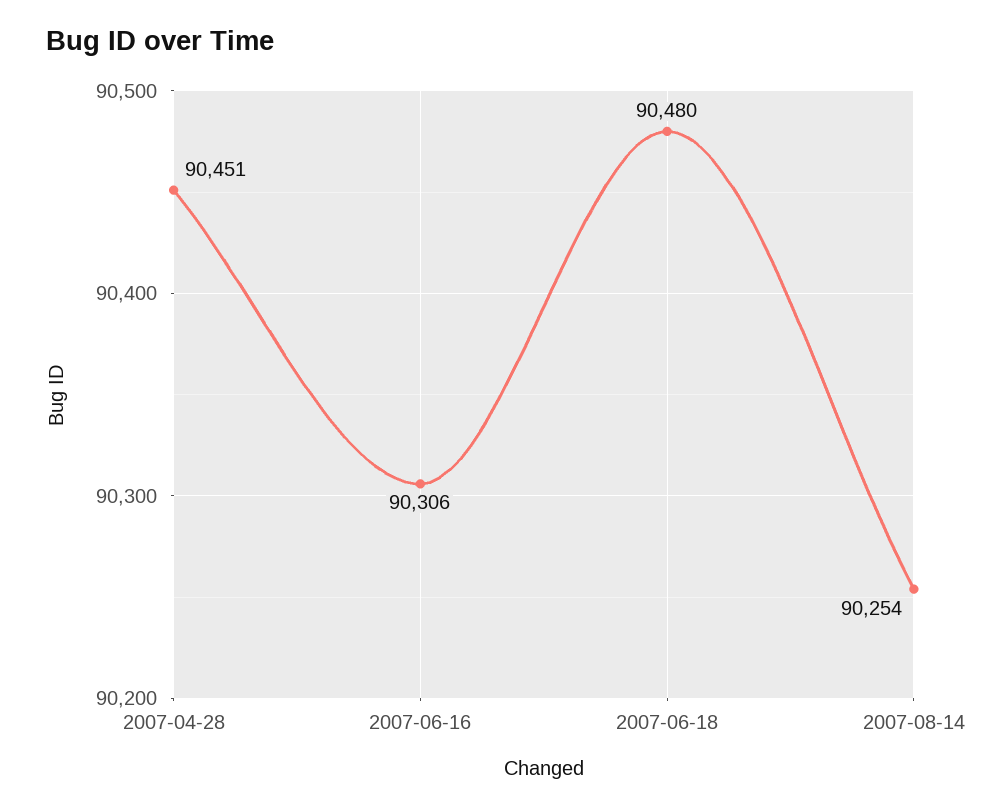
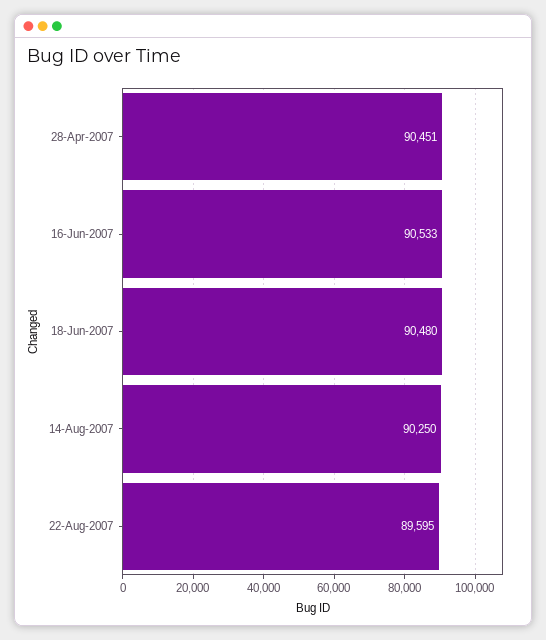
2007-06-16: 90306 -> 90533
2007-08-14: 90254 -> 90250
22-Aug-2007: none -> 89595

